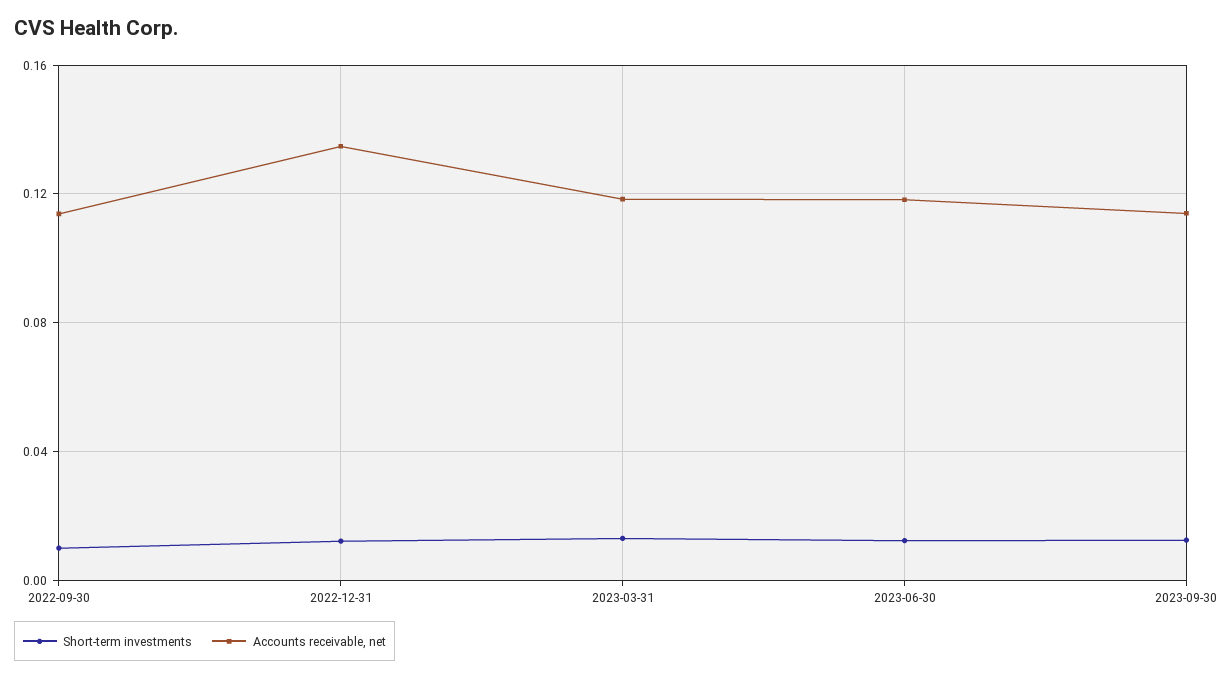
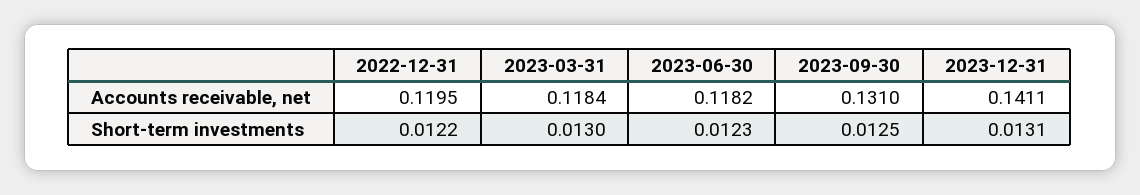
Short-term investments, 2022-09-30: 0.01 -> none
Accounts receivable, net, 2022-09-30: 0.115 -> none
Accounts receivable, net, 2022-12-31: 0.135 -> 0.1195
Accounts receivable, net, 2023-09-30: 0.115 -> 0.131
Accounts receivable, net, 2023-12-31: none -> 0.1411
Short-term investments, 2023-12-31: none -> 0.0131

